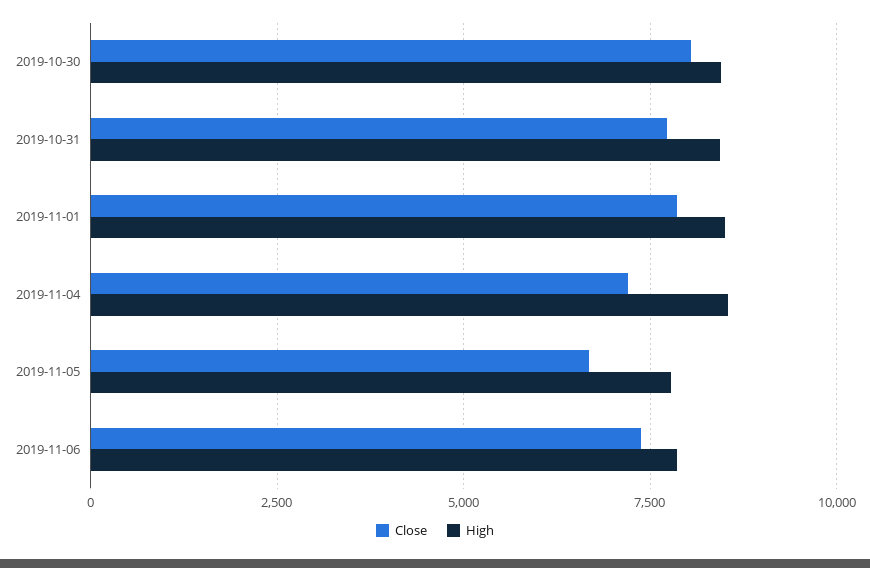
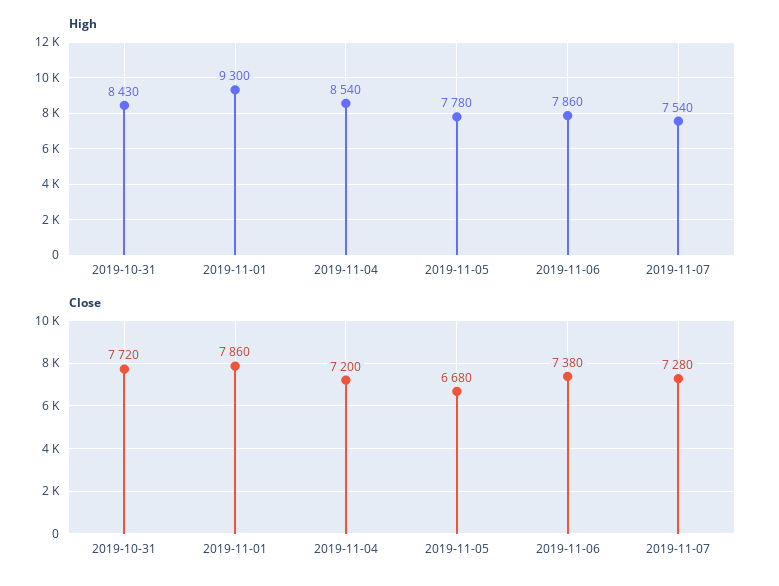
Close, 2019-10-30: 8000 -> none
High, 2019-10-30: 8500 -> none
High, 2019-11-01: 8500 -> 9300
High, 2019-11-07: none -> 7540
Close, 2019-11-07: none -> 7280

